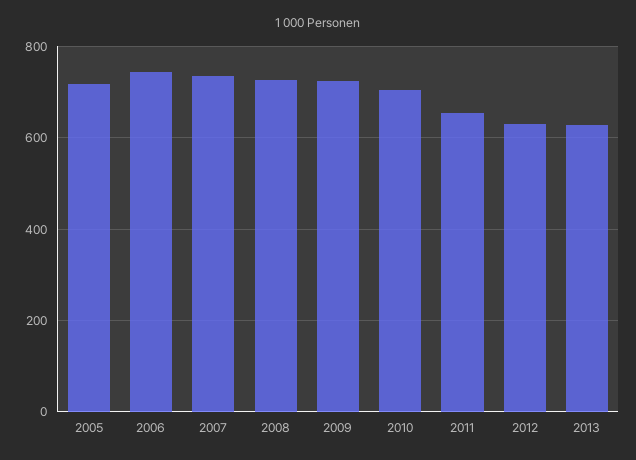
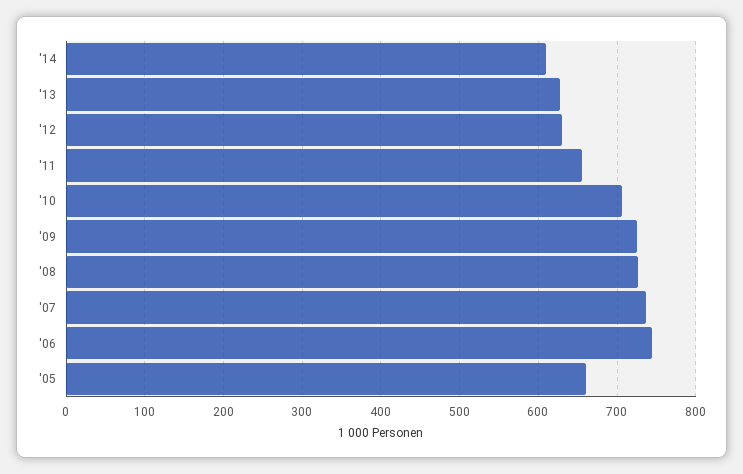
2005: 720 -> 660
'14: none -> 610

